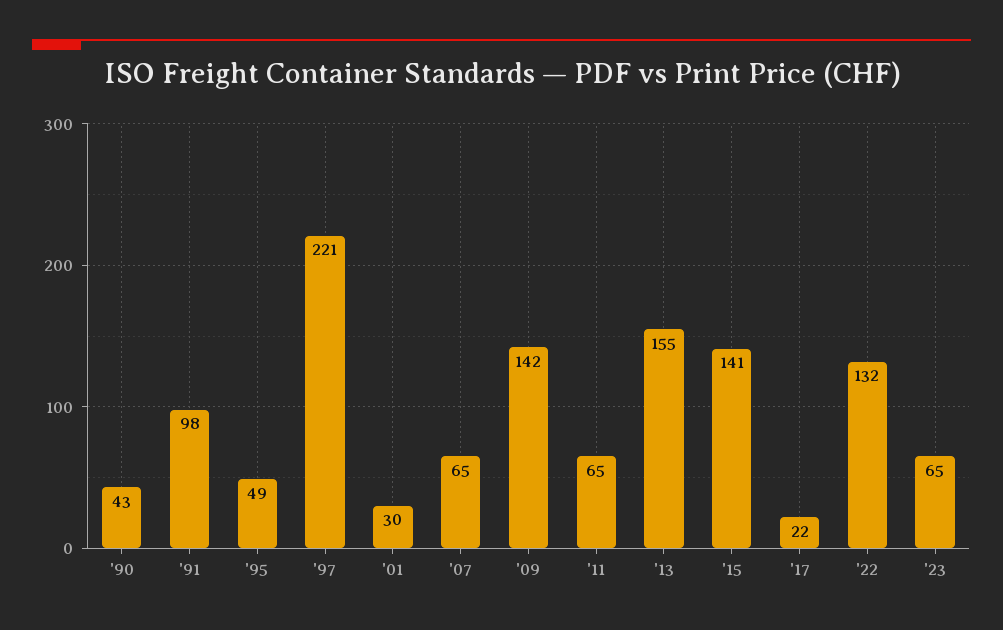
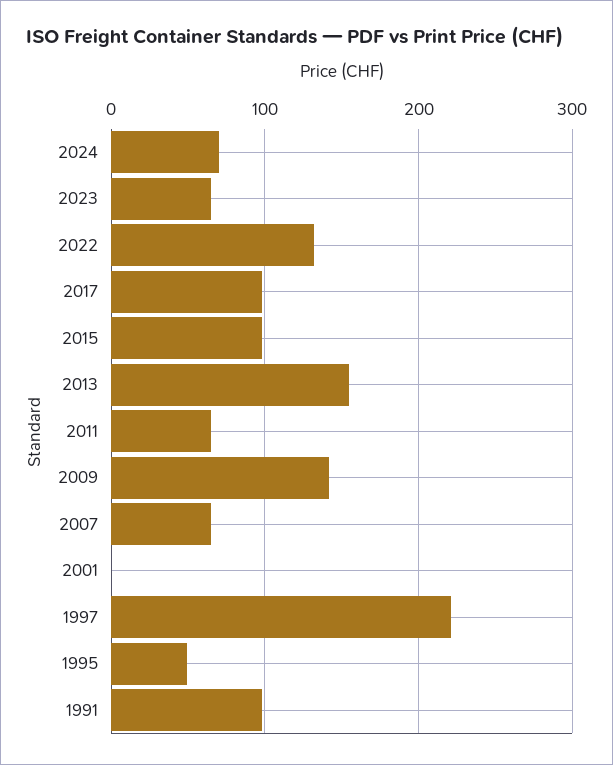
'90: 43 -> none
'01: 30 -> 0
'15: 141 -> 100
'17: 22 -> 100
2024: none -> 70

